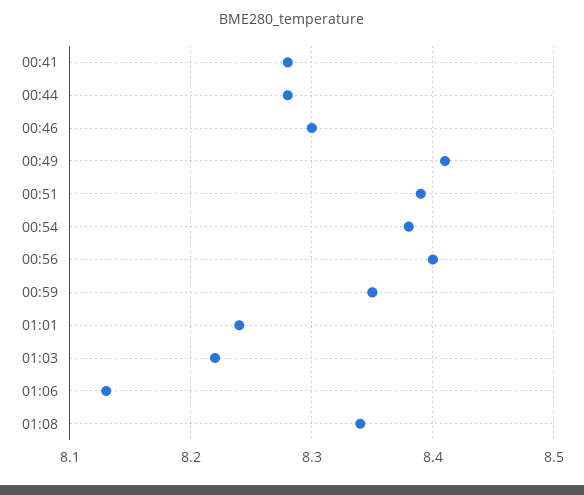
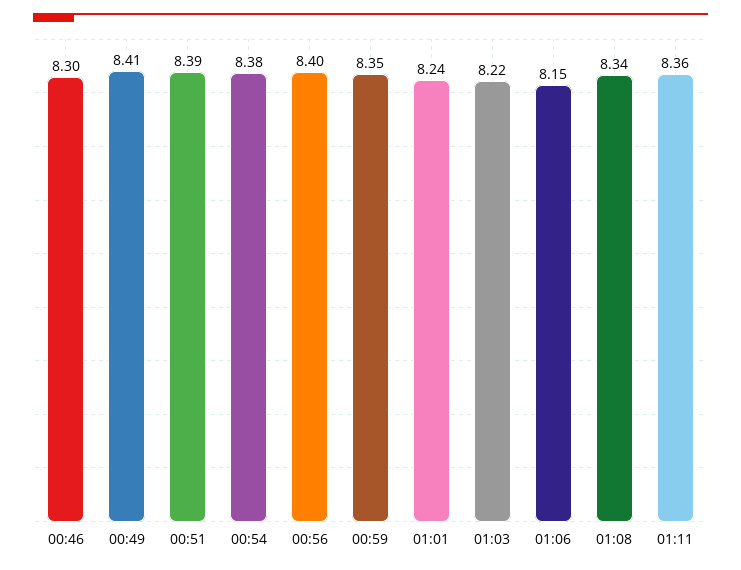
00:41: 8.28 -> none
00:44: 8.28 -> none
01:06: 8.13 -> 8.15
01:11: none -> 8.36

